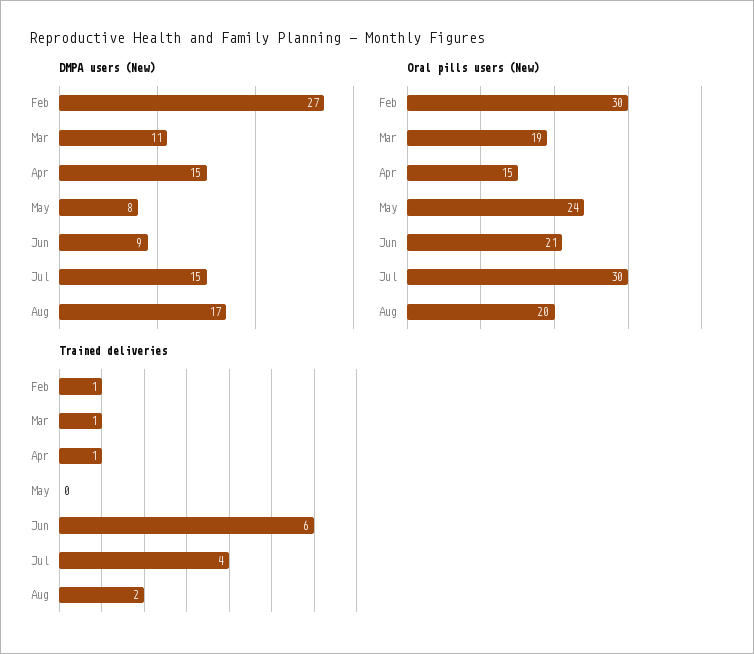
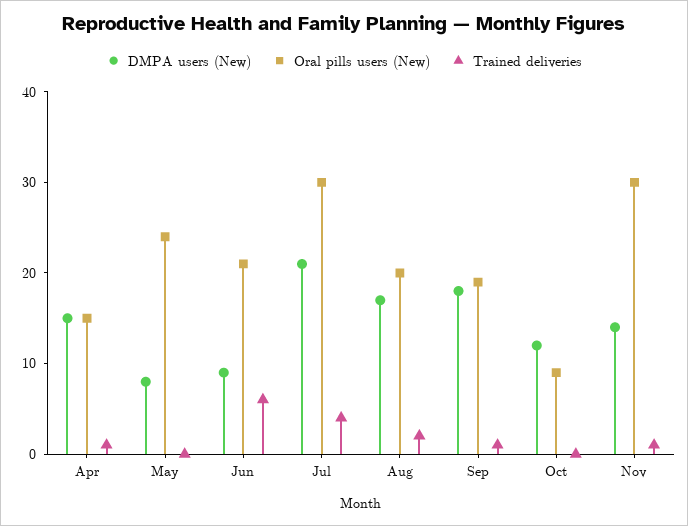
DMPA users (New), Feb: 27 -> none
DMPA users (New), Mar: 11 -> none
DMPA users (New), Jul: 15 -> 21
Oral pills users (New), Feb: 30 -> none
Oral pills users (New), Mar: 19 -> none
Trained deliveries, Feb: 1 -> none
Trained deliveries, Mar: 1 -> none
DMPA users (New), Sep: none -> 18
Oral pills users (New), Sep: none -> 19
Trained deliveries, Sep: none -> 1
DMPA users (New), Oct: none -> 12
Oral pills users (New), Oct: none -> 9
Trained deliveries, Oct: none -> 0
DMPA users (New), Nov: none -> 14
Oral pills users (New), Nov: none -> 30
Trained deliveries, Nov: none -> 1

